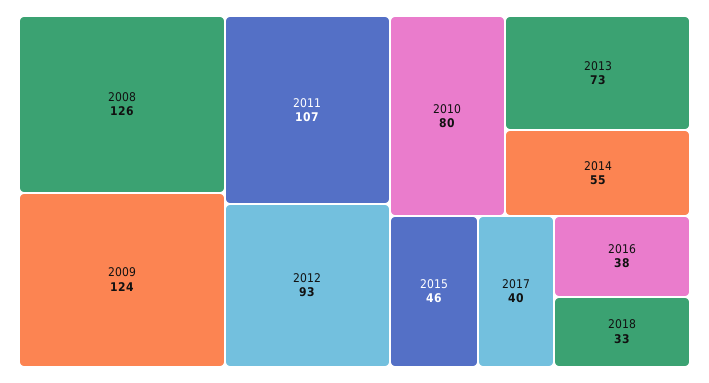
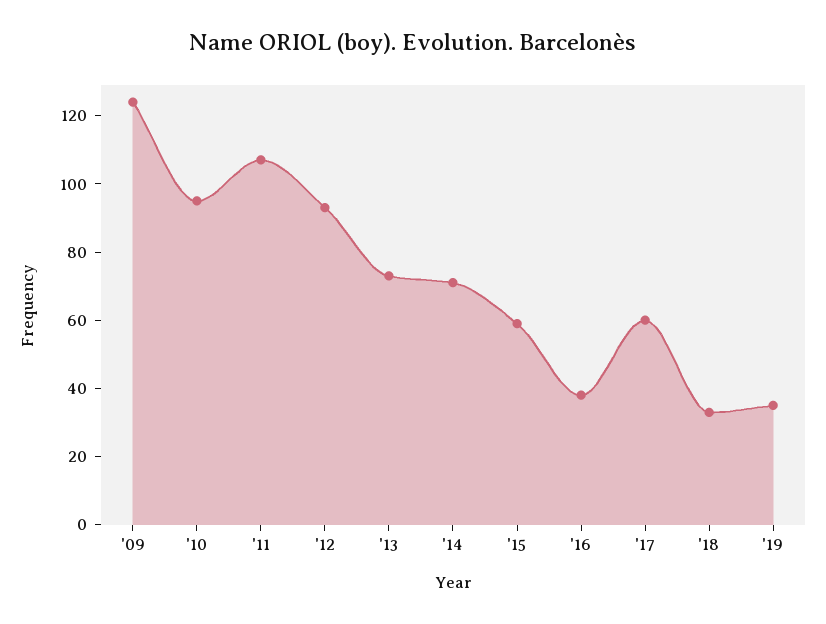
2008: 126 -> none
2010: 80 -> 95
2014: 55 -> 70
2015: 46 -> 60
2017: 40 -> 60
'19: none -> 35

